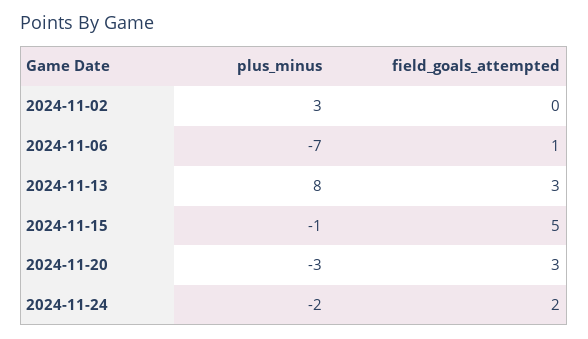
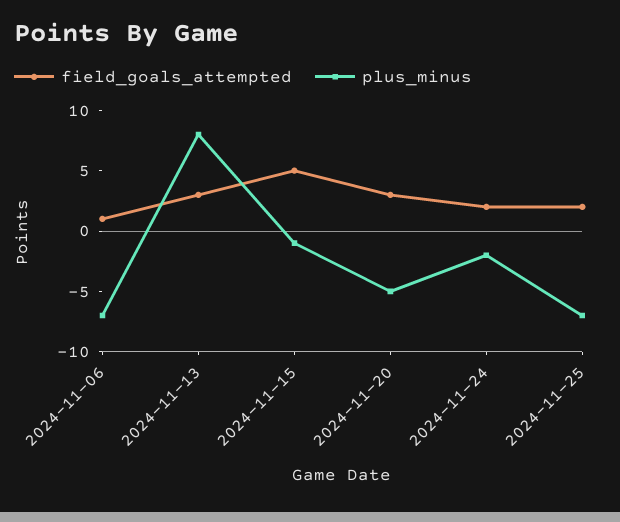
plus_minus, 2024-11-02: 3 -> none
field_goals_attempted, 2024-11-02: 0 -> none
plus_minus, 2024-11-20: -3 -> -5
field_goals_attempted, 2024-11-25: none -> 2
plus_minus, 2024-11-25: none -> -7

